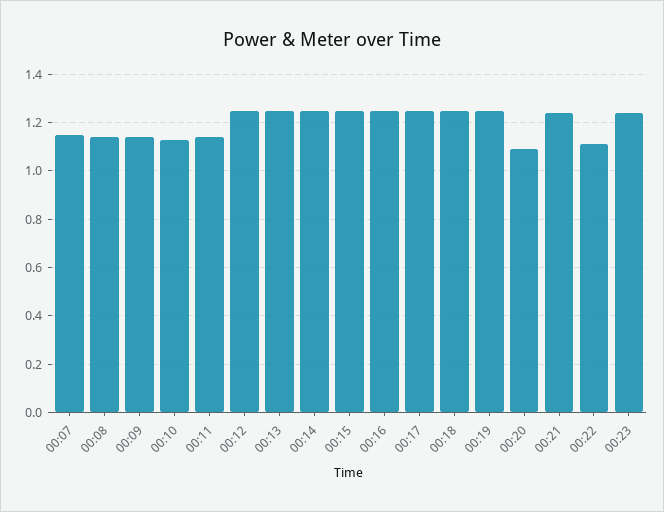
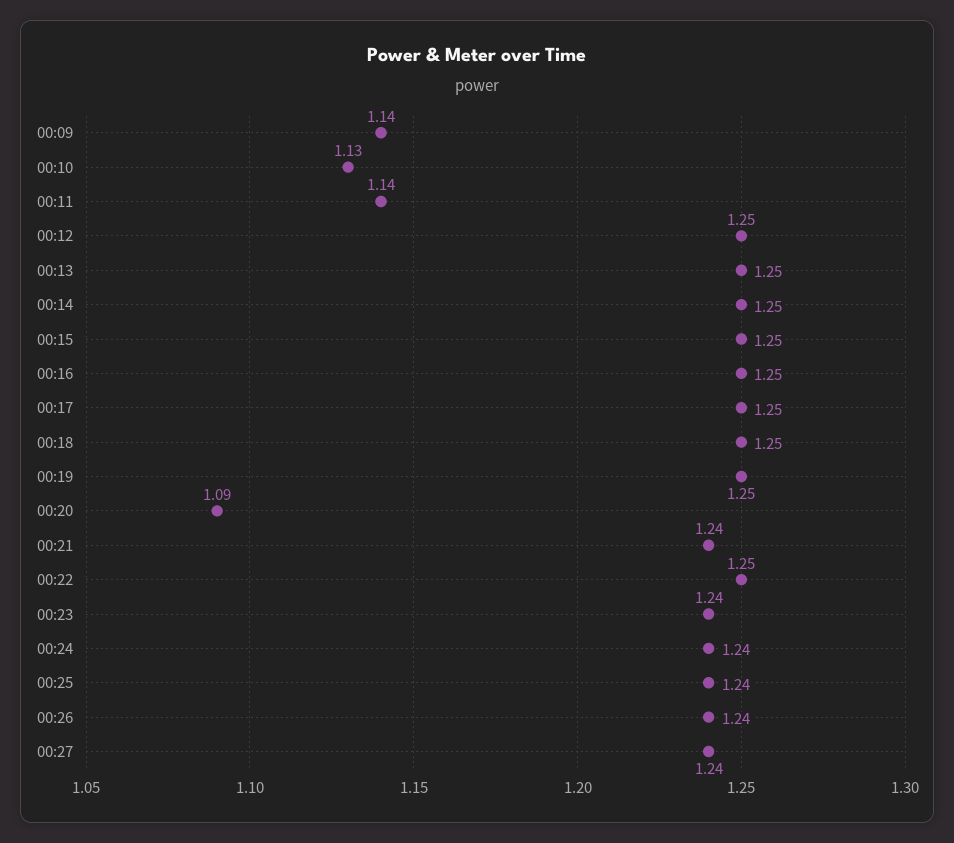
00:07: 1.15 -> none
00:08: 1.15 -> none
00:22: 1.1 -> 1.25
00:24: none -> 1.24
00:25: none -> 1.24
00:26: none -> 1.24
00:27: none -> 1.24

